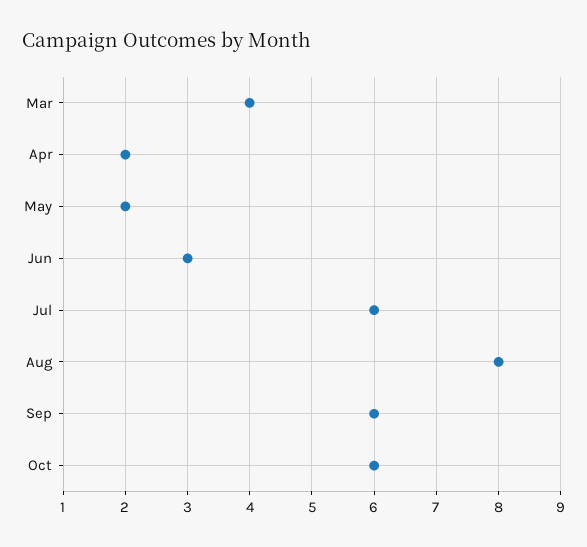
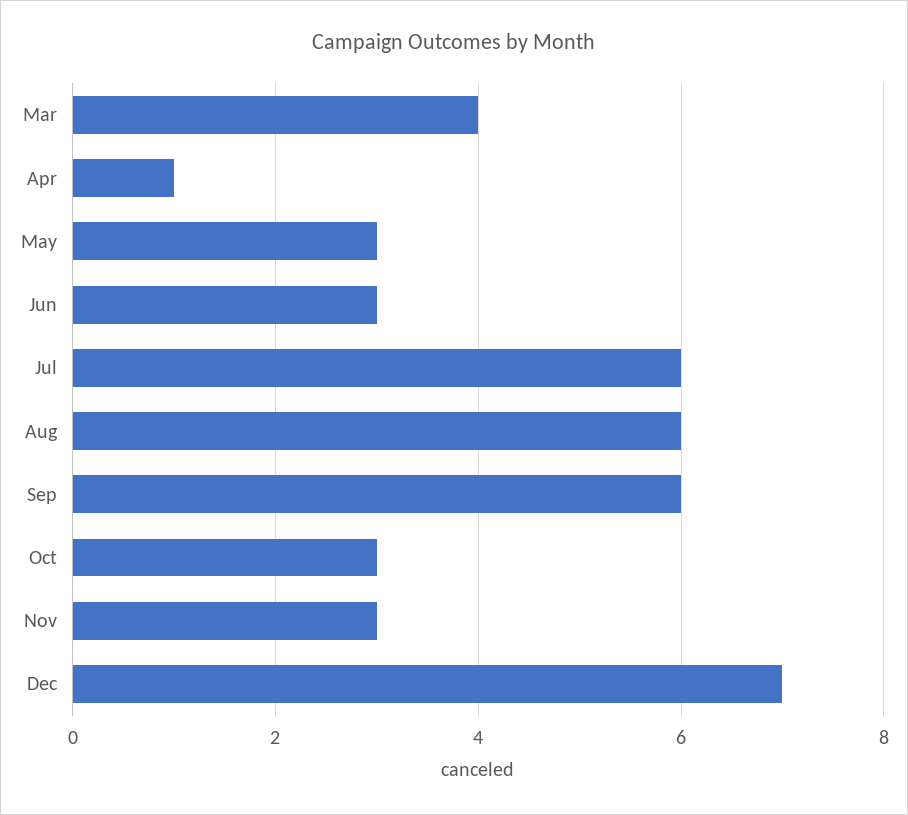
Apr: 2 -> 1
May: 2 -> 3
Aug: 8 -> 6
Oct: 6 -> 3
Nov: none -> 3
Dec: none -> 7

